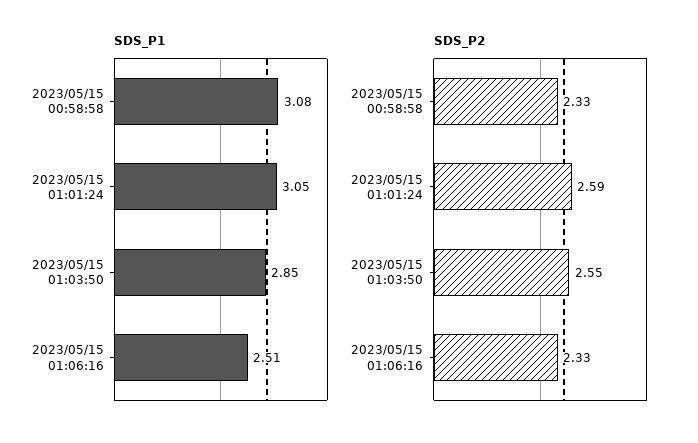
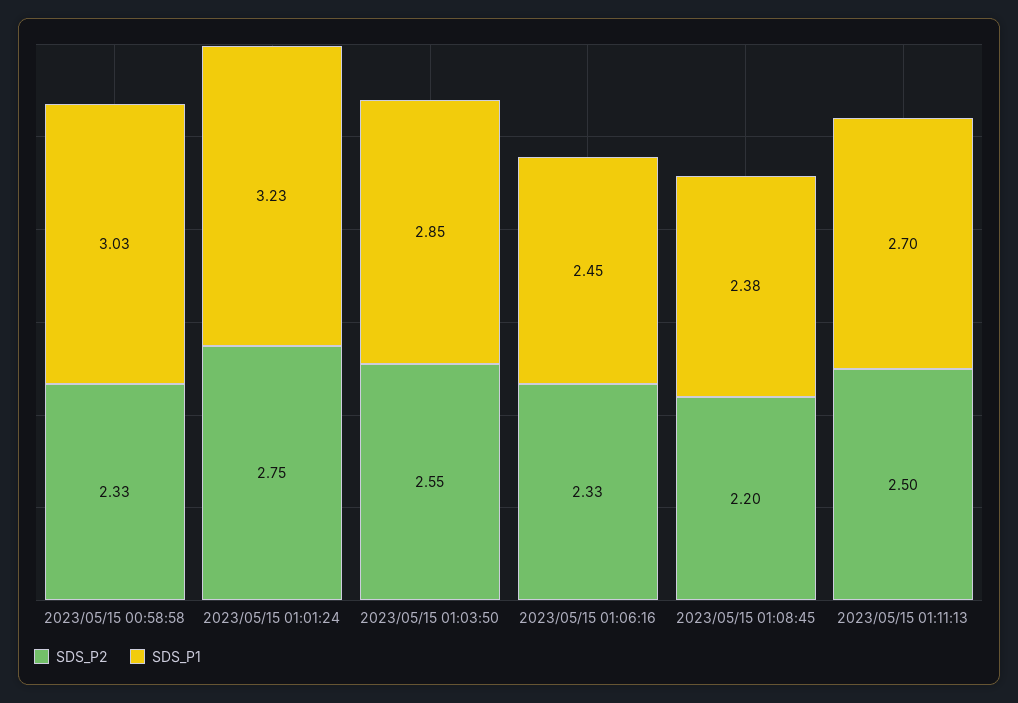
SDS_P1, 2023/05/15 00:58:58: 3.08 -> 3.03
SDS_P1, 2023/05/15 01:01:24: 3.05 -> 3.23
SDS_P1, 2023/05/15 01:06:16: 2.51 -> 2.45
SDS_P2, 2023/05/15 01:01:24: 2.59 -> 2.75
SDS_P2, 2023/05/15 01:08:45: none -> 2.2
SDS_P1, 2023/05/15 01:08:45: none -> 2.38
SDS_P2, 2023/05/15 01:11:13: none -> 2.5
SDS_P1, 2023/05/15 01:11:13: none -> 2.7

